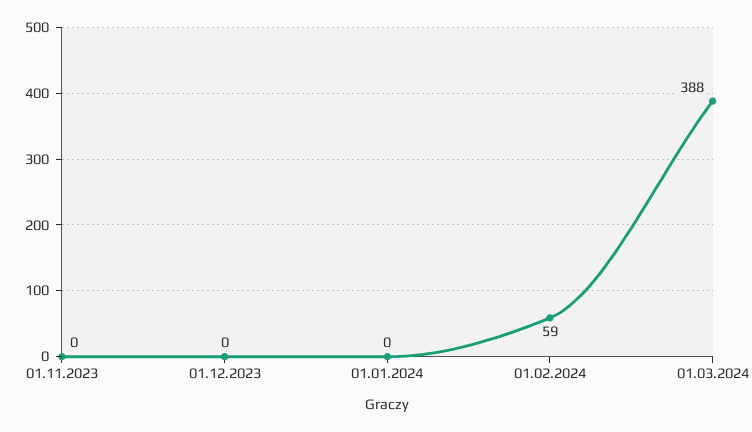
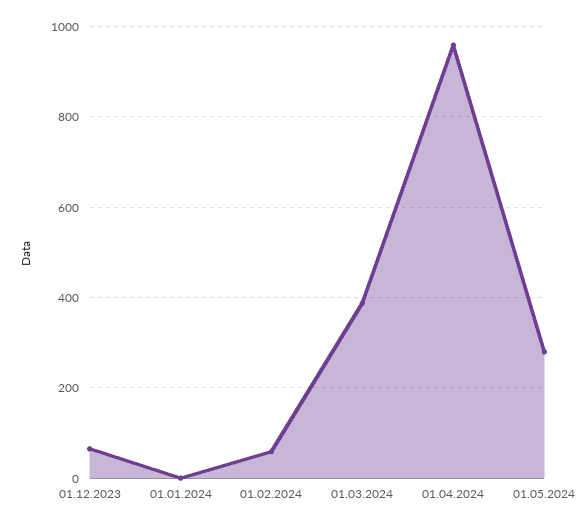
01.11.2023: 0 -> none
01.12.2023: 0 -> 60
01.04.2024: none -> 960
01.05.2024: none -> 280

